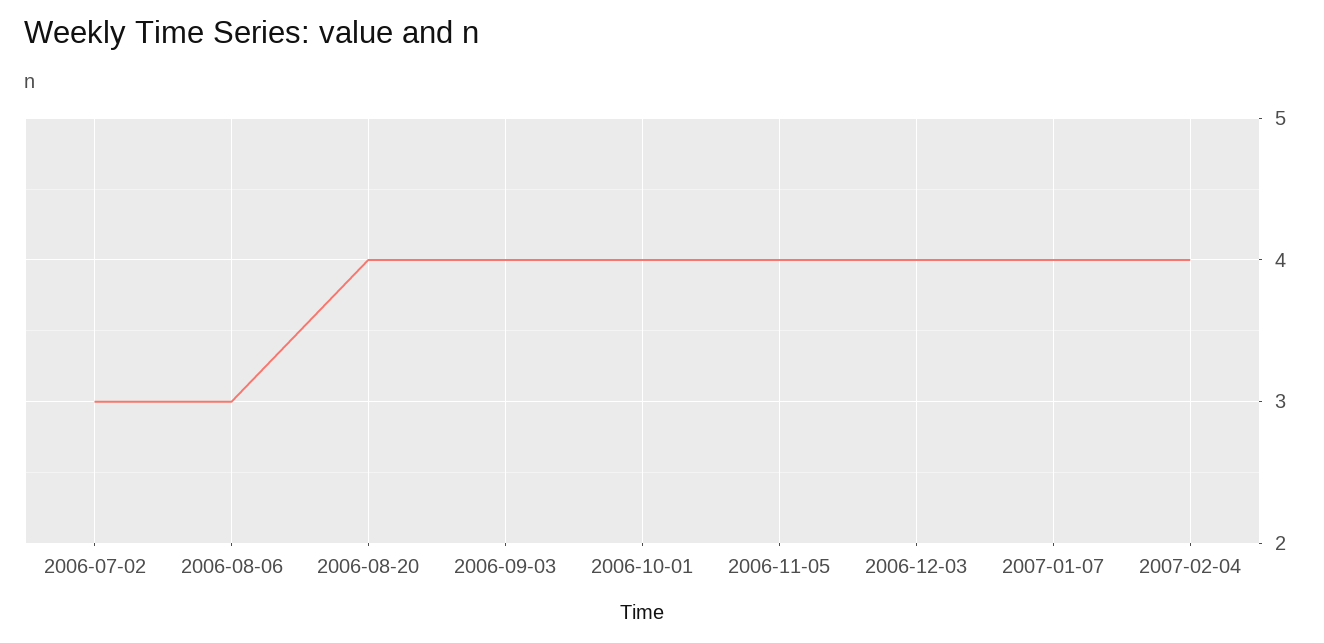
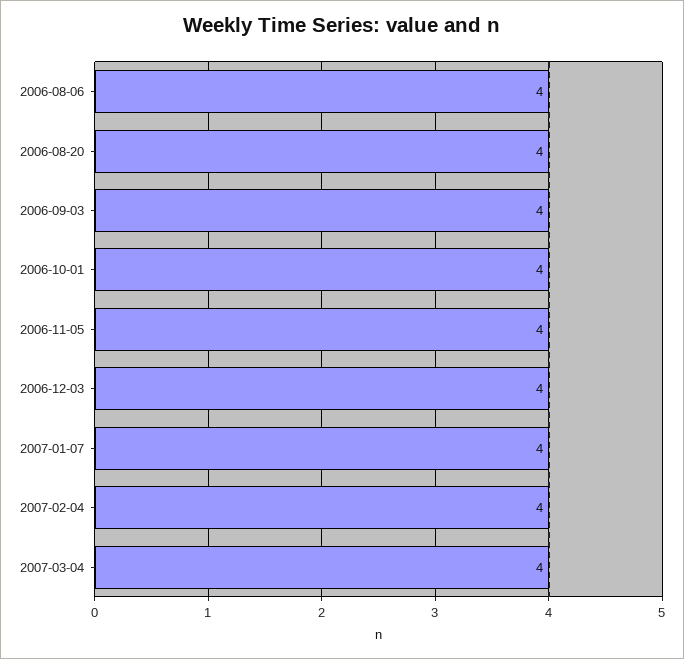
2006-07-02: 3 -> none
2006-08-06: 3 -> 4
2007-03-04: none -> 4

